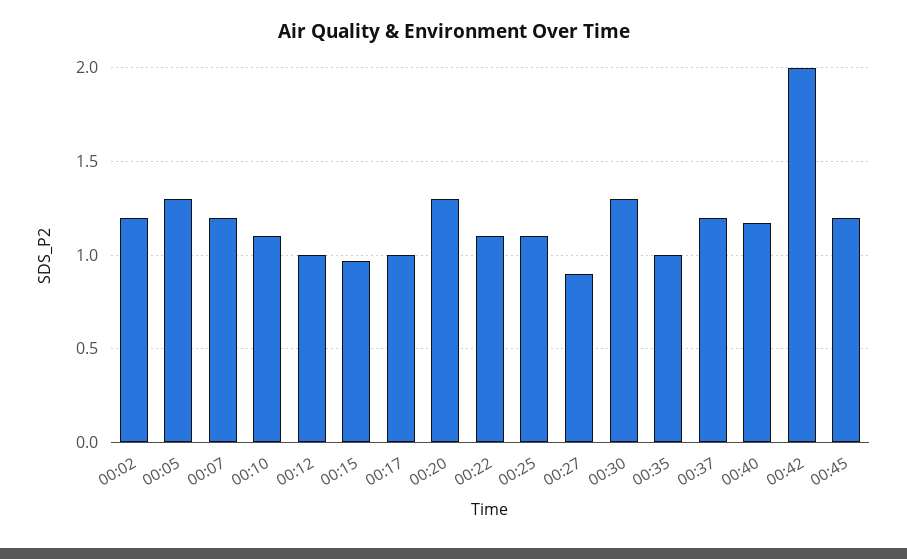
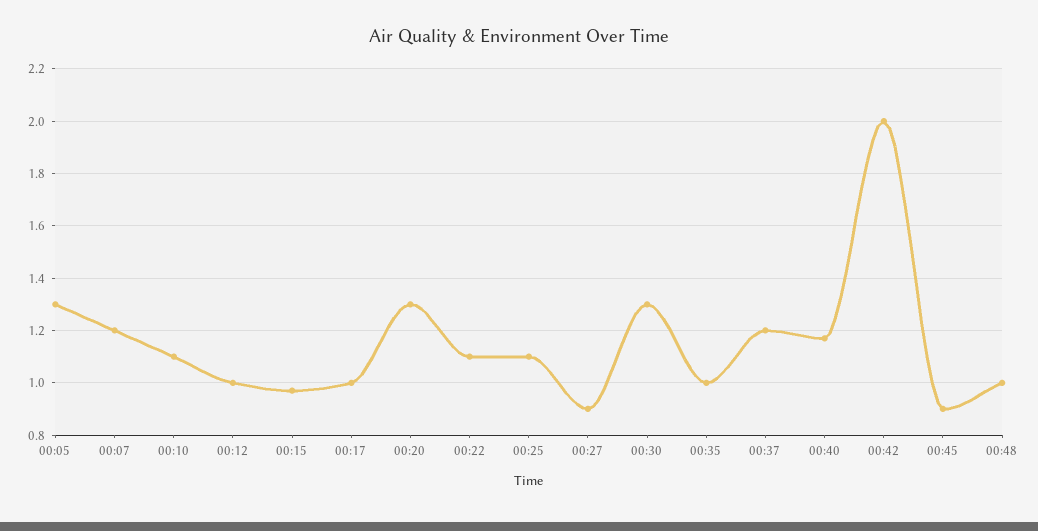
00:02: 1.2 -> none
00:45: 1.2 -> 0.9
00:48: none -> 1

